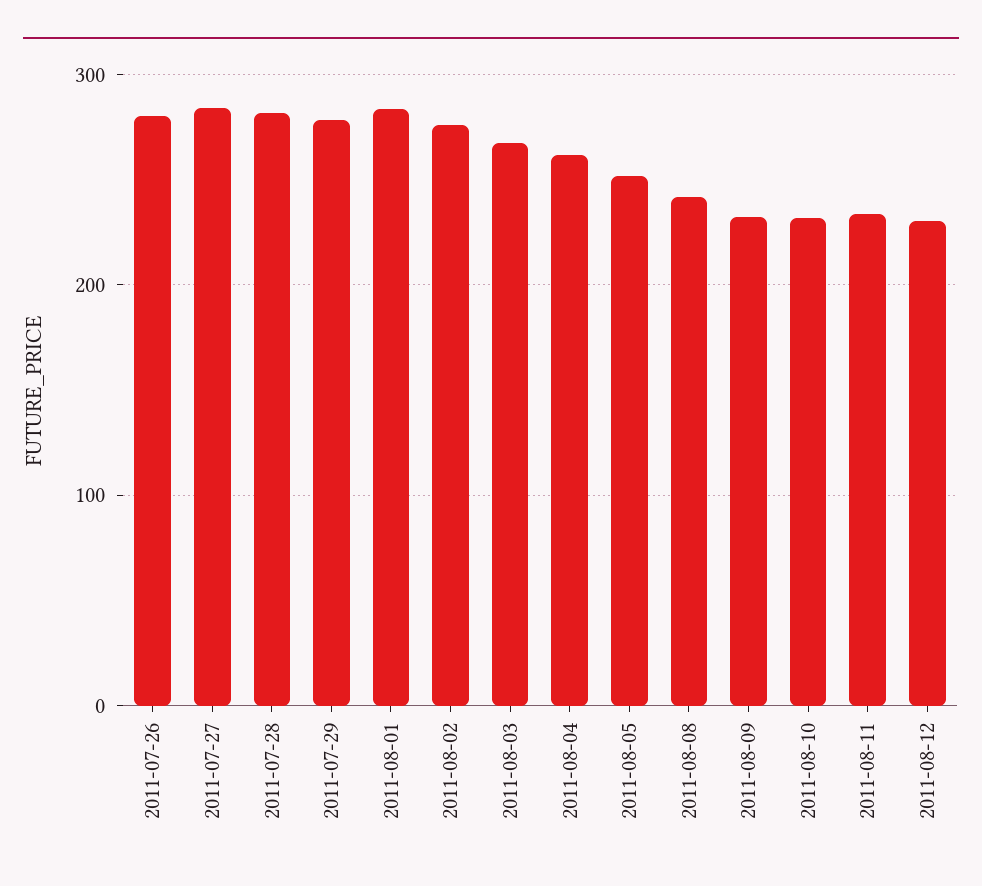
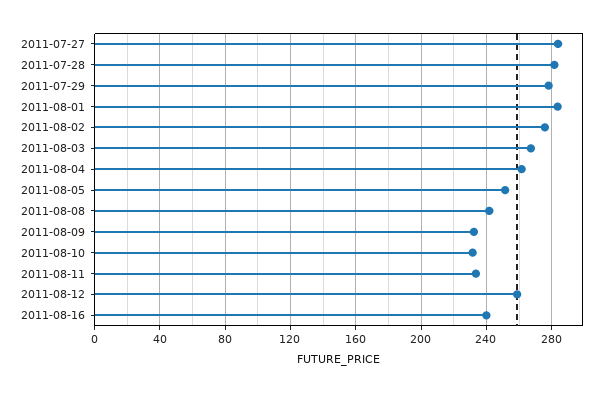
2011-07-26: 280 -> none
2011-08-12: 230 -> 260
2011-08-16: none -> 240

